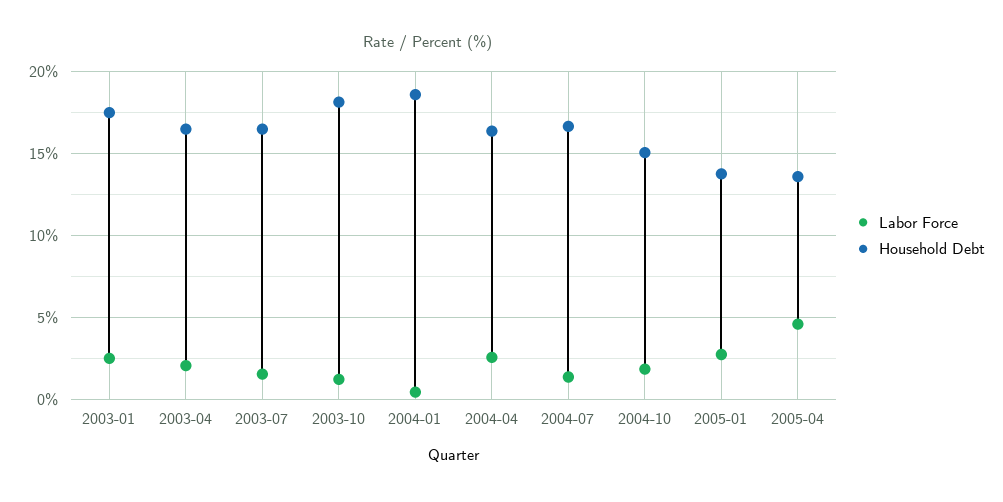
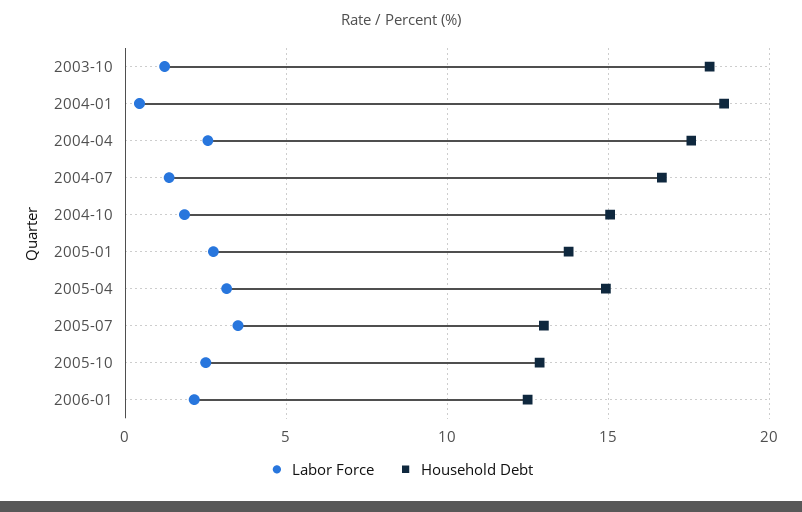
Labor Force, 2003-01: 2.5 -> none
Household Debt, 2003-01: 17.5 -> none
Labor Force, 2003-04: 2 -> none
Household Debt, 2003-04: 16.5 -> none
Labor Force, 2003-07: 1.5 -> none
Household Debt, 2003-07: 16.5 -> none
Household Debt, 2004-04: 16.5 -> 17.5
Labor Force, 2005-04: 4.5 -> 3
Household Debt, 2005-04: 13.5 -> 15
Labor Force, 2005-07: none -> 3.5
Household Debt, 2005-07: none -> 13
Labor Force, 2005-10: none -> 2.5
Household Debt, 2005-10: none -> 13
Labor Force, 2006-01: none -> 2
Household Debt, 2006-01: none -> 12.5

